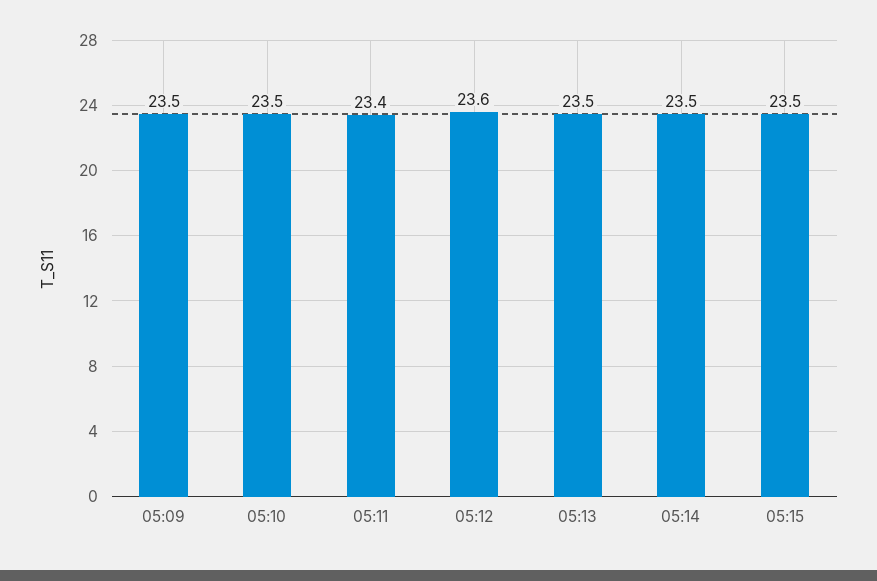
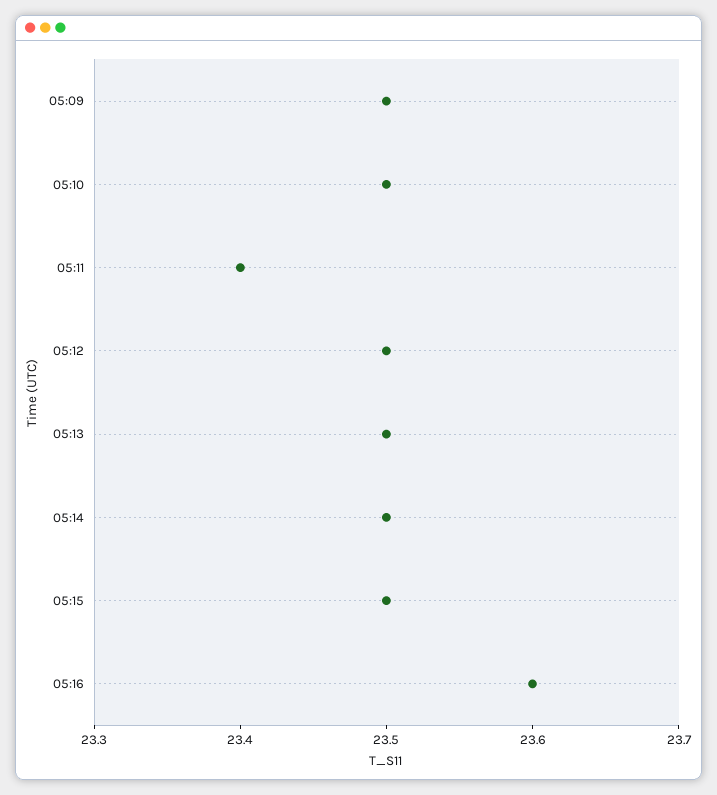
05:12: 23.6 -> 23.5
05:16: none -> 23.6

